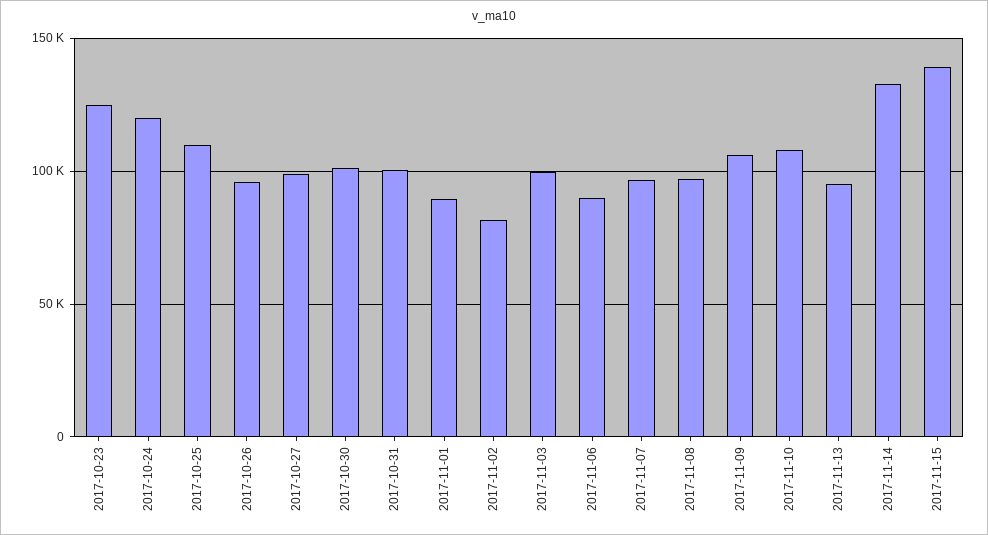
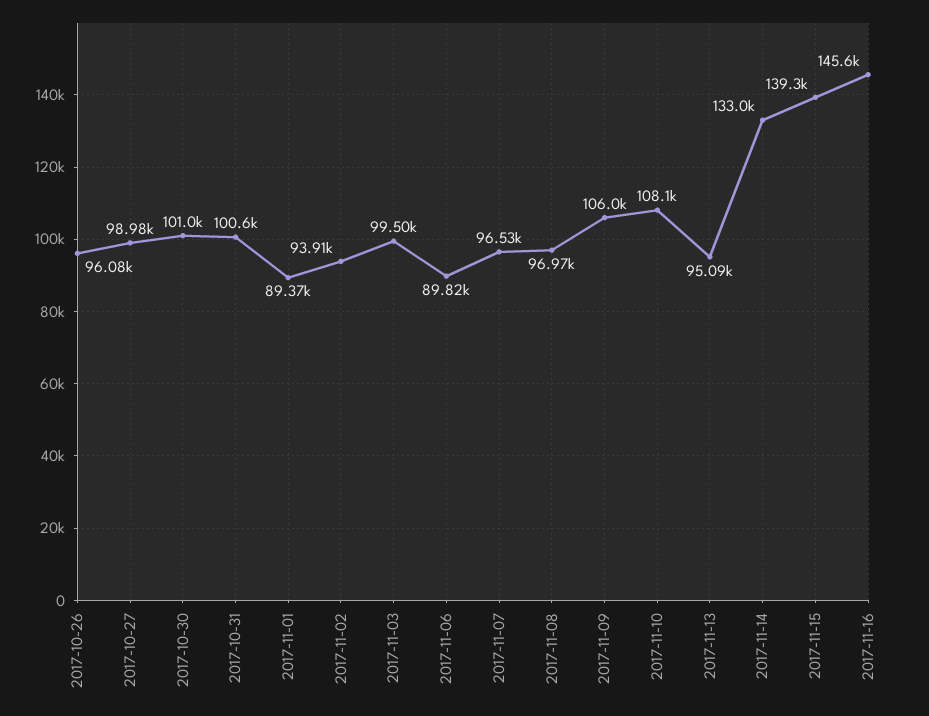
2017-10-23: 125000 -> none
2017-10-24: 120000 -> none
2017-10-25: 110000 -> none
2017-11-02: 80000 -> 93910
2017-11-16: none -> 145600

